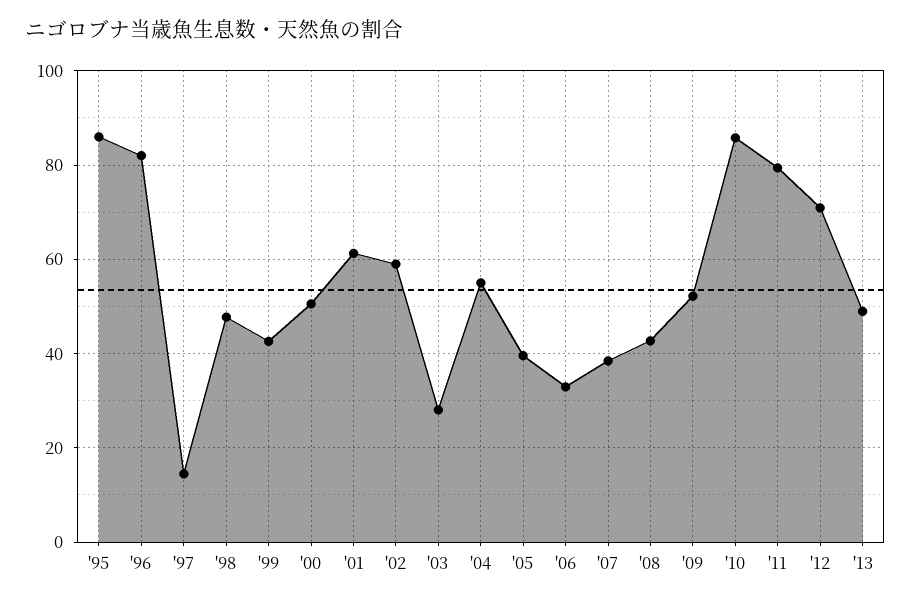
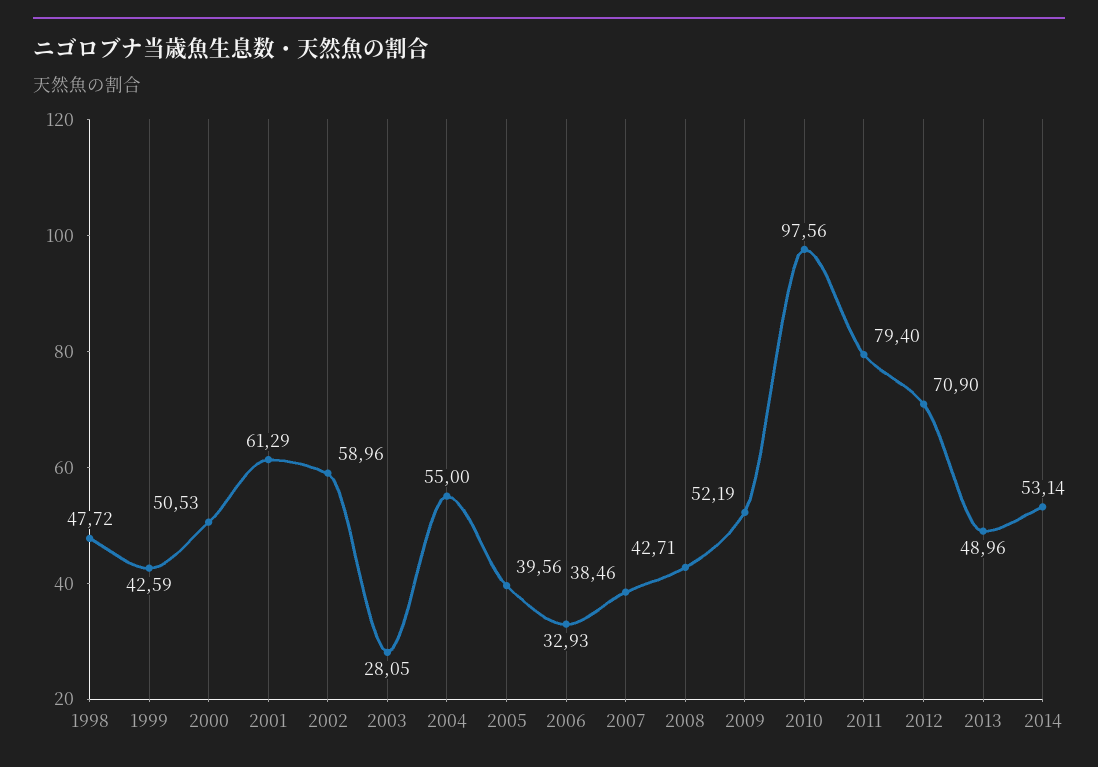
'95: 86 -> none
'96: 82 -> none
'97: 14 -> none
'10: 86 -> 97.56
2014: none -> 53.14

